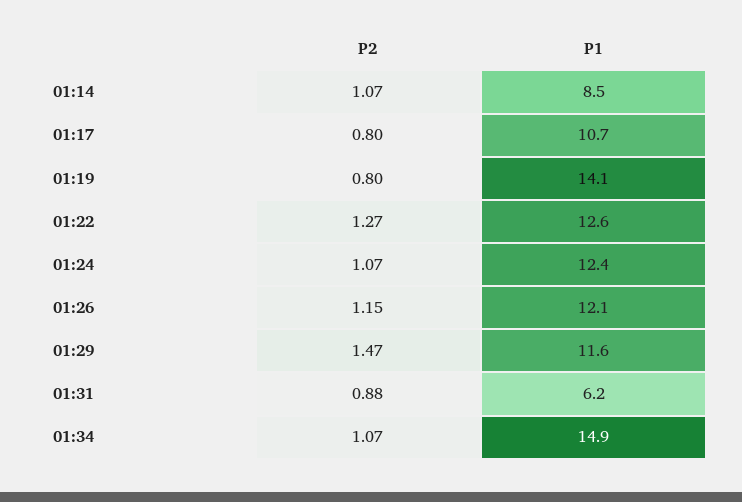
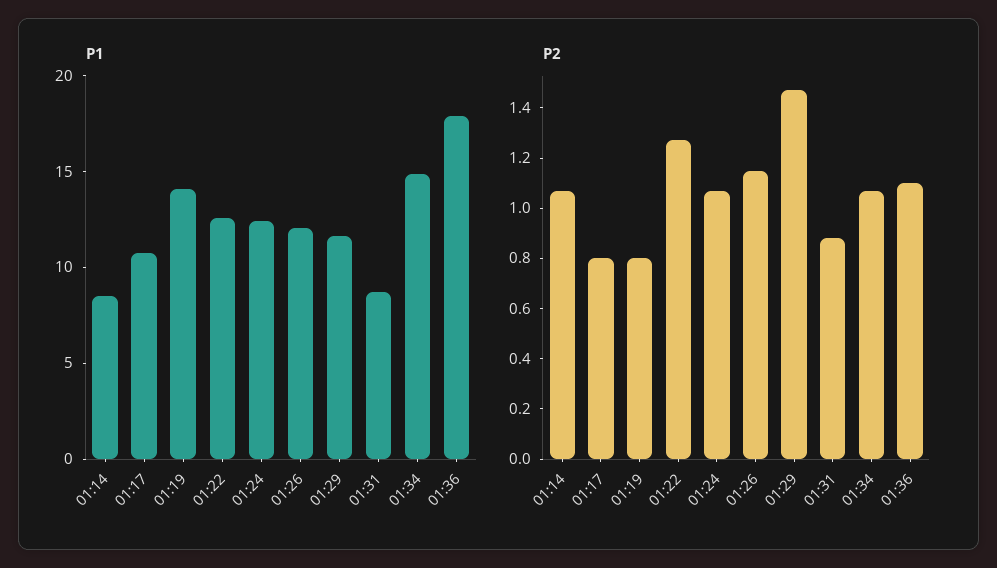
P1, 01:31: 6.2 -> 9
P1, 01:36: none -> 18
P2, 01:36: none -> 1.1

